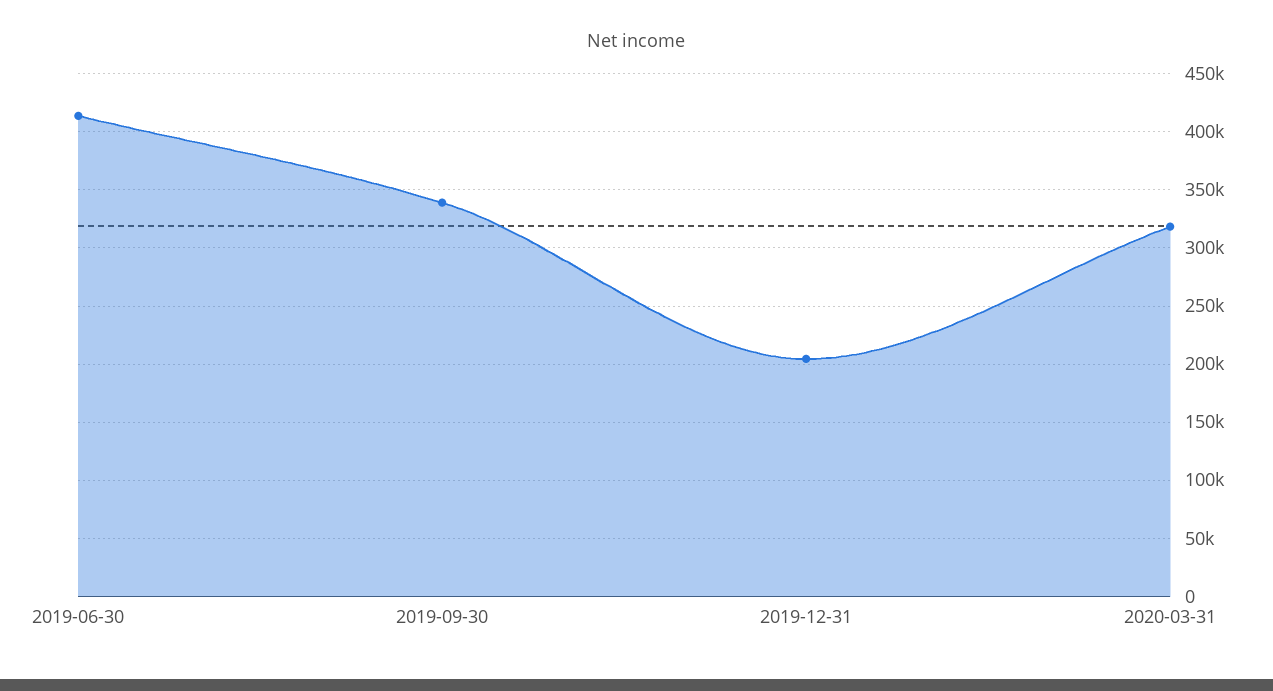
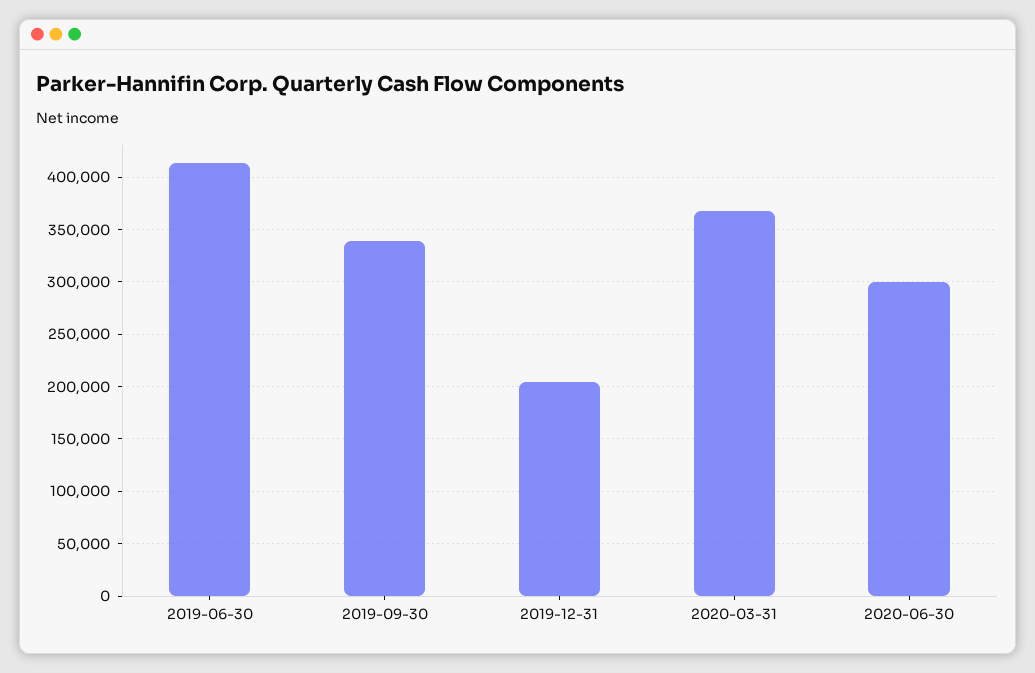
2020-03-31: 320000 -> 370000
2020-06-30: none -> 300000

